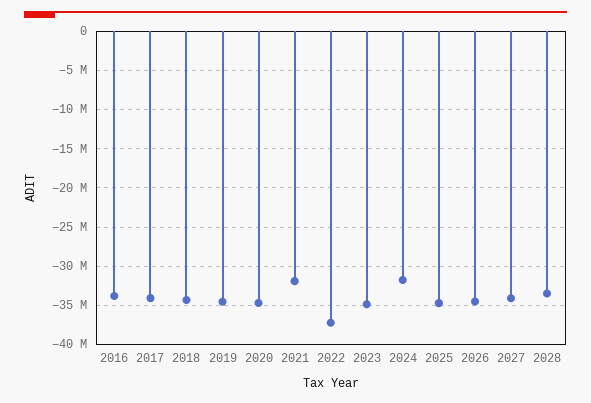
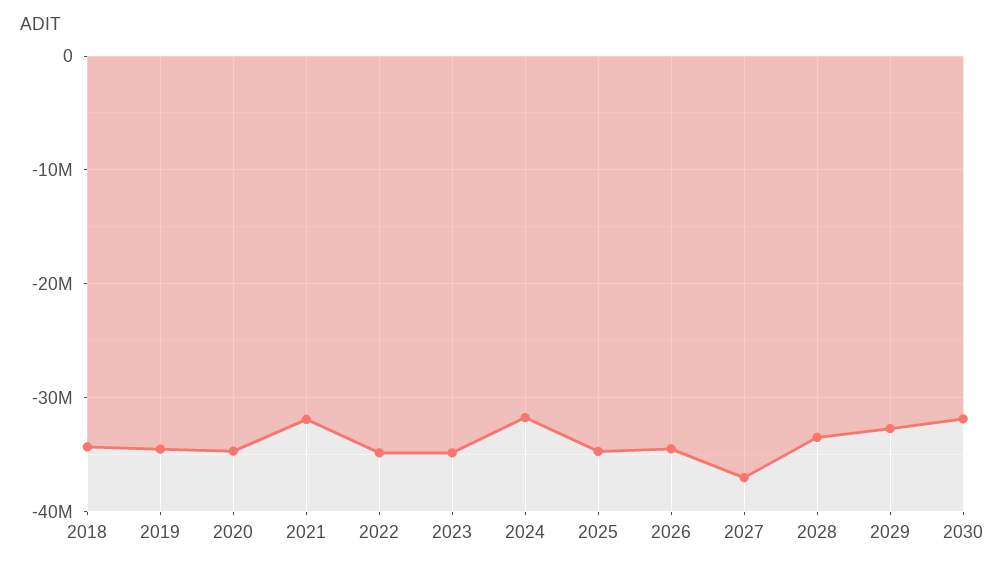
2016: -34000000 -> none
2017: -34000000 -> none
2022: -37000000 -> -35000000
2027: -34000000 -> -37000000
2029: none -> -33000000
2030: none -> -32000000

